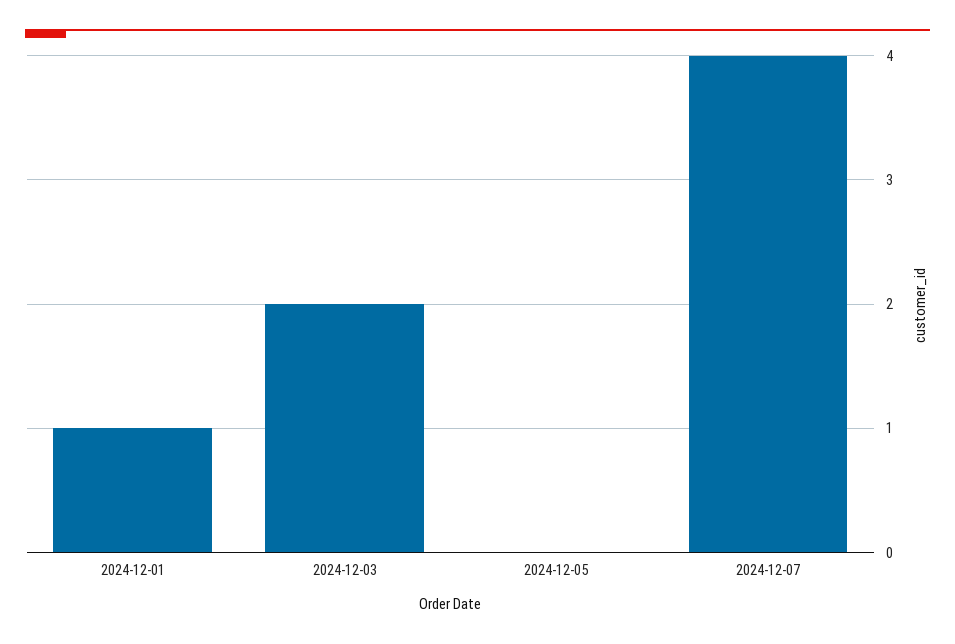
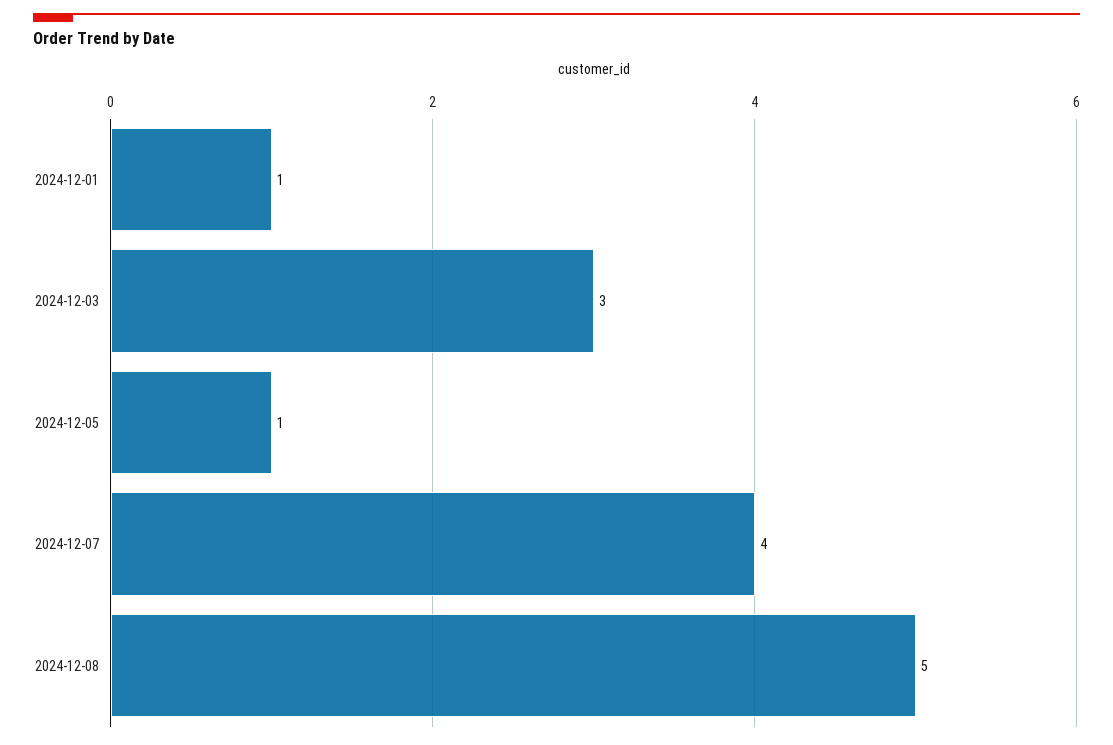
2024-12-03: 2 -> 3
2024-12-05: 0 -> 1
2024-12-08: none -> 5

